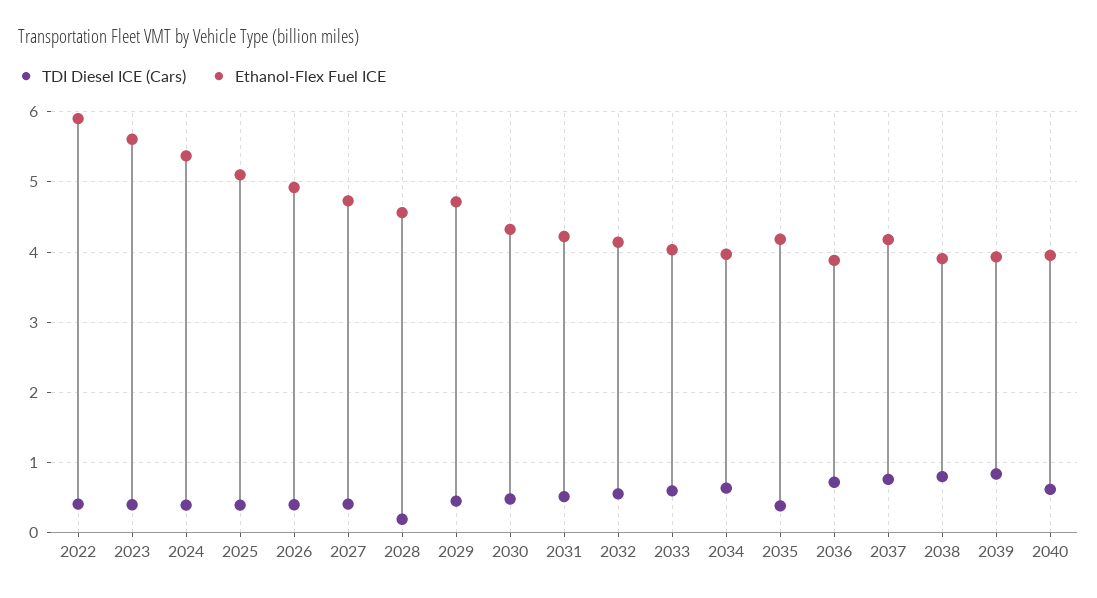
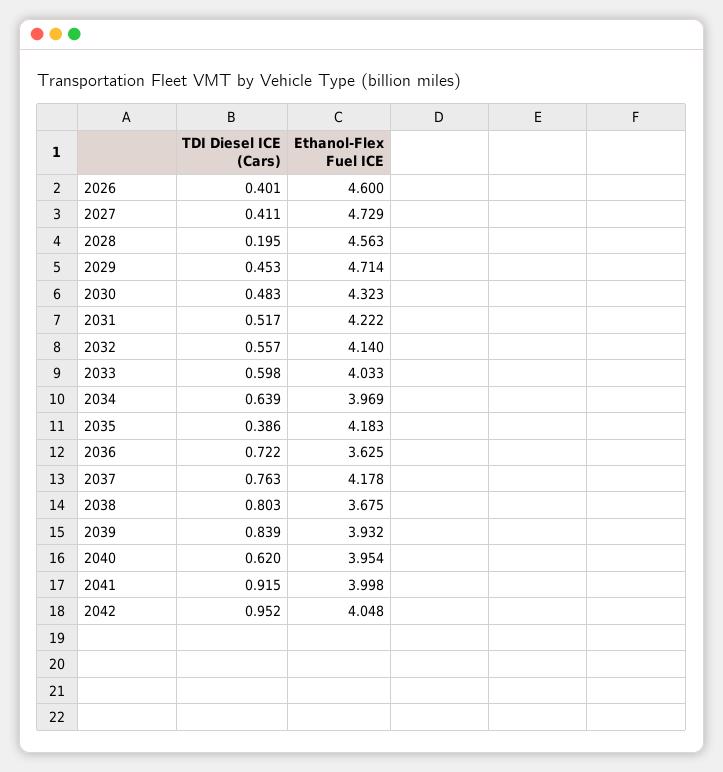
TDI Diesel ICE (Cars), 2022: 0.4 -> none
Ethanol-Flex Fuel ICE, 2022: 5.9 -> none
TDI Diesel ICE (Cars), 2023: 0.4 -> none
Ethanol-Flex Fuel ICE, 2023: 5.6 -> none
TDI Diesel ICE (Cars), 2024: 0.4 -> none
Ethanol-Flex Fuel ICE, 2024: 5.4 -> none
TDI Diesel ICE (Cars), 2025: 0.4 -> none
Ethanol-Flex Fuel ICE, 2025: 5.1 -> none
Ethanol-Flex Fuel ICE, 2026: 4.9 -> 4.6
Ethanol-Flex Fuel ICE, 2036: 3.9 -> 3.625
Ethanol-Flex Fuel ICE, 2038: 3.9 -> 3.675
TDI Diesel ICE (Cars), 2041: none -> 0.915
Ethanol-Flex Fuel ICE, 2041: none -> 3.998
TDI Diesel ICE (Cars), 2042: none -> 0.952
Ethanol-Flex Fuel ICE, 2042: none -> 4.048

